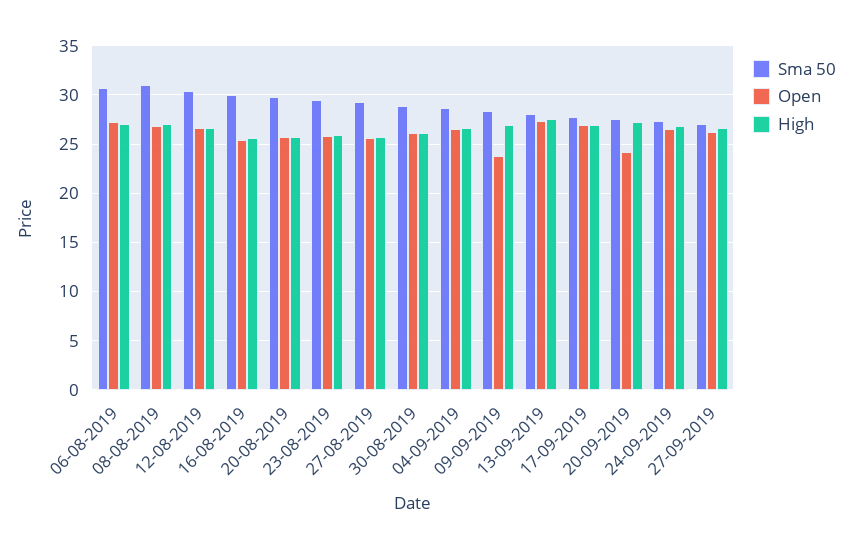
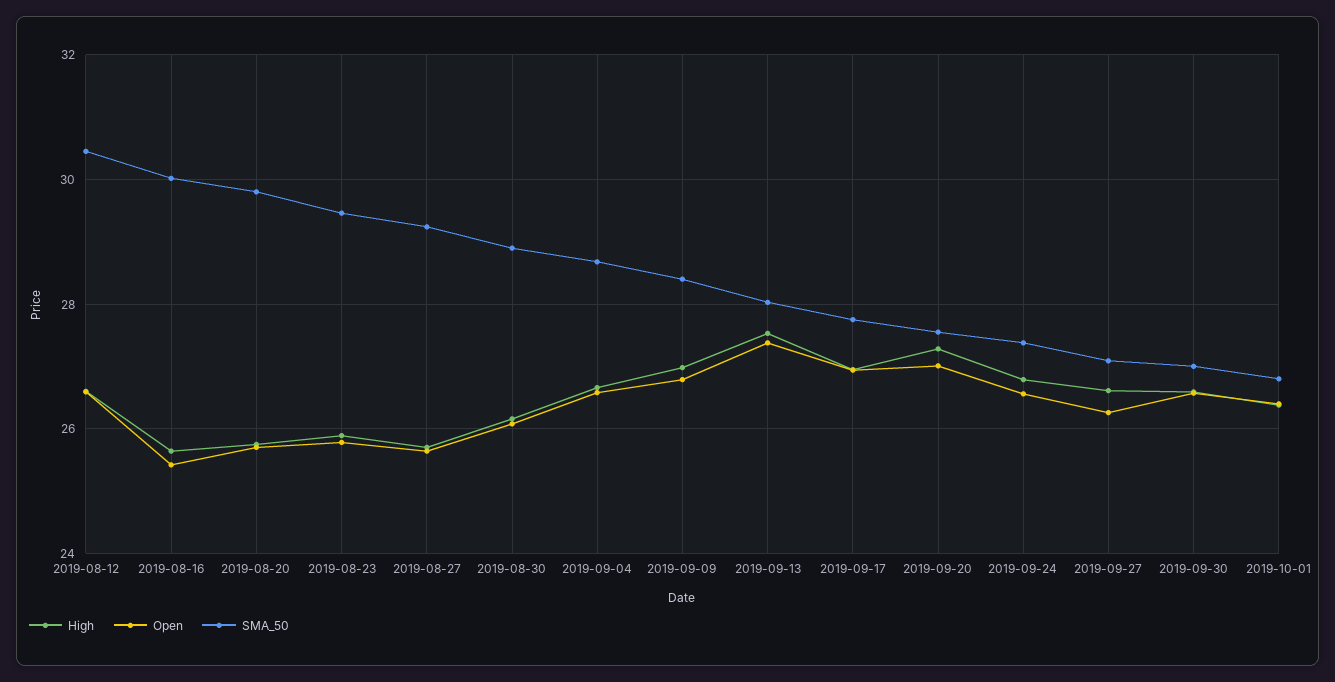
Sma 50, 06-08-2019: 31 -> none
Open, 06-08-2019: 27 -> none
High, 06-08-2019: 27 -> none
Sma 50, 08-08-2019: 31 -> none
Open, 08-08-2019: 27 -> none
High, 08-08-2019: 27 -> none
Open, 09-09-2019: 24 -> 26.8
Open, 20-09-2019: 24 -> 27
High, 2019-09-30: none -> 26.6
Open, 2019-09-30: none -> 26.6
Sma 50, 2019-09-30: none -> 27
High, 2019-10-01: none -> 26.4
Open, 2019-10-01: none -> 26.4
Sma 50, 2019-10-01: none -> 26.8

